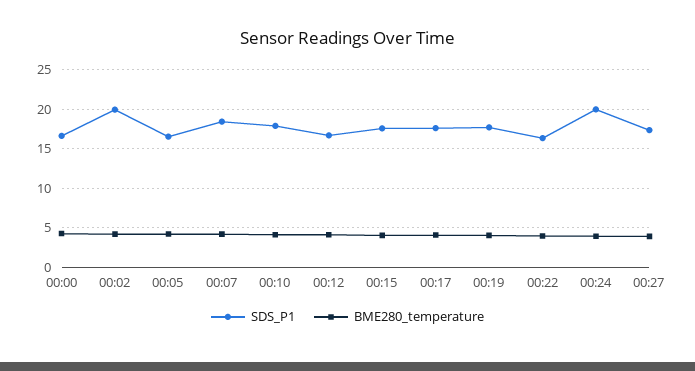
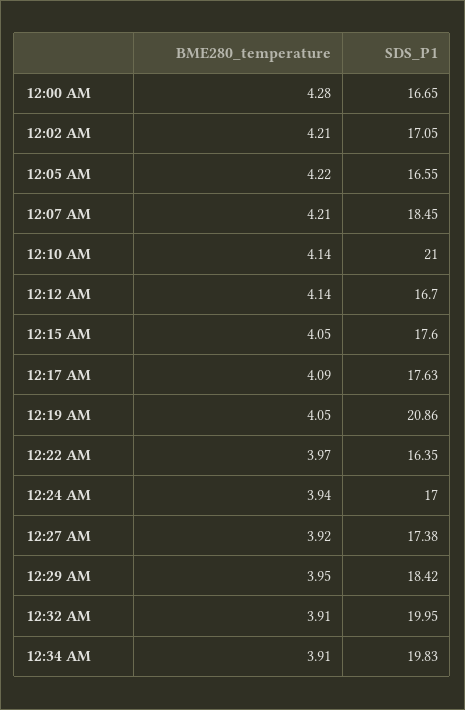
SDS_P1, 00:02: 20 -> 17.05
SDS_P1, 00:10: 18 -> 21
SDS_P1, 00:19: 18 -> 20.86
SDS_P1, 00:24: 20 -> 17
BME280_temperature, 12:29 AM: none -> 3.95
SDS_P1, 12:29 AM: none -> 18.42
BME280_temperature, 12:32 AM: none -> 3.91
SDS_P1, 12:32 AM: none -> 19.95
BME280_temperature, 12:34 AM: none -> 3.91
SDS_P1, 12:34 AM: none -> 19.83

